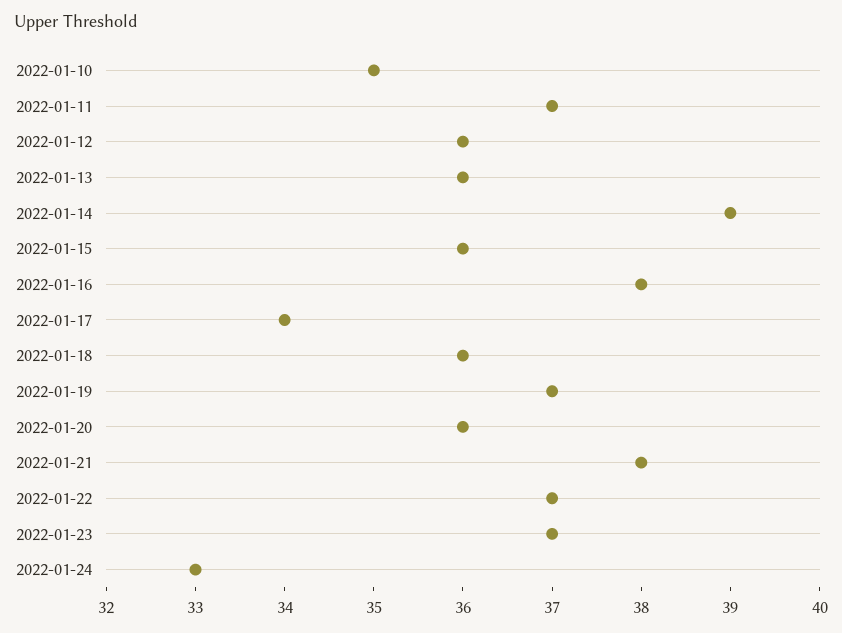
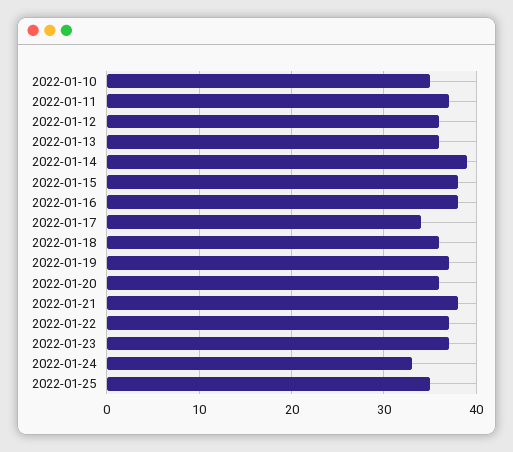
2022-01-15: 36 -> 38
2022-01-25: none -> 35

